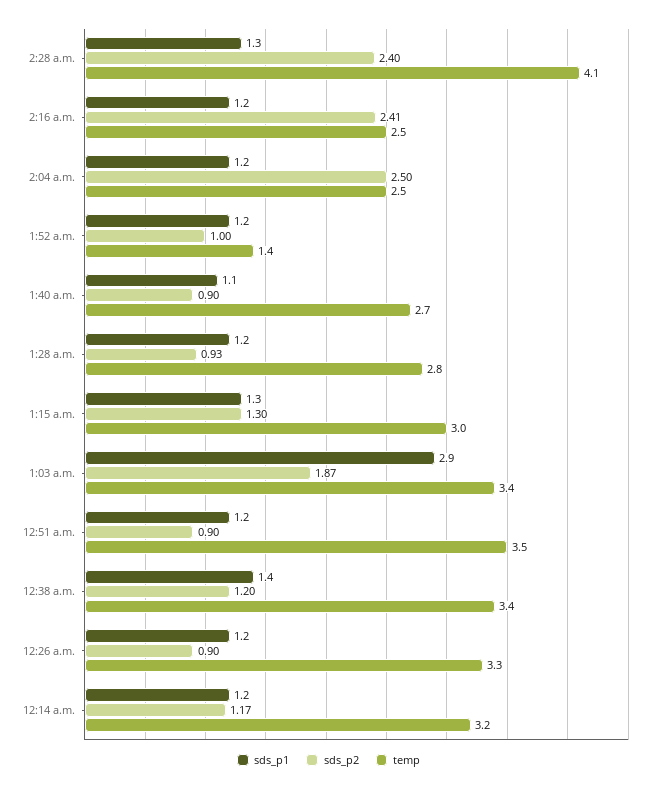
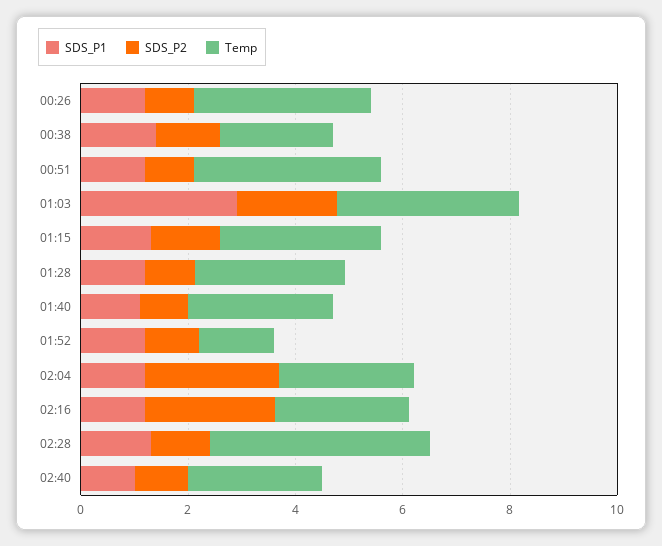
sds_p2, 2:28 a.m.: 2.4 -> 1
temp, 12:38 a.m.: 3.4 -> 2
sds_p1, 12:14 a.m.: 1.2 -> none
sds_p2, 12:14 a.m.: 1.17 -> none
temp, 12:14 a.m.: 3.2 -> none
sds_p1, 02:40: none -> 1
sds_p2, 02:40: none -> 1
temp, 02:40: none -> 2.5

